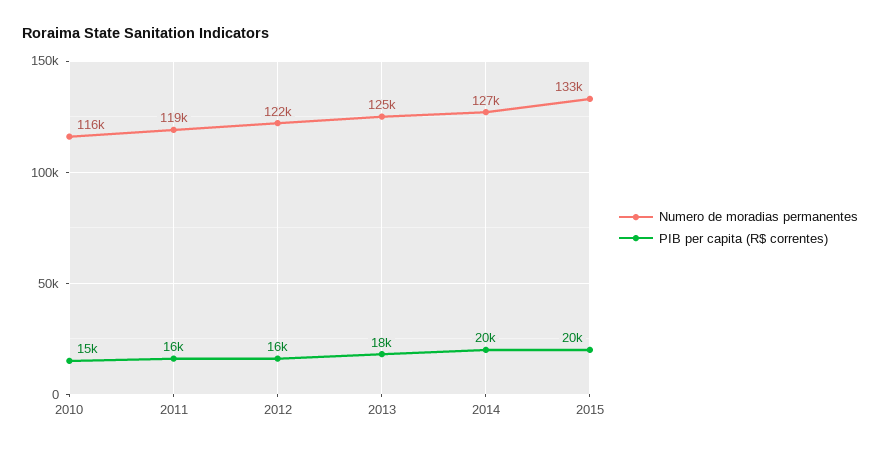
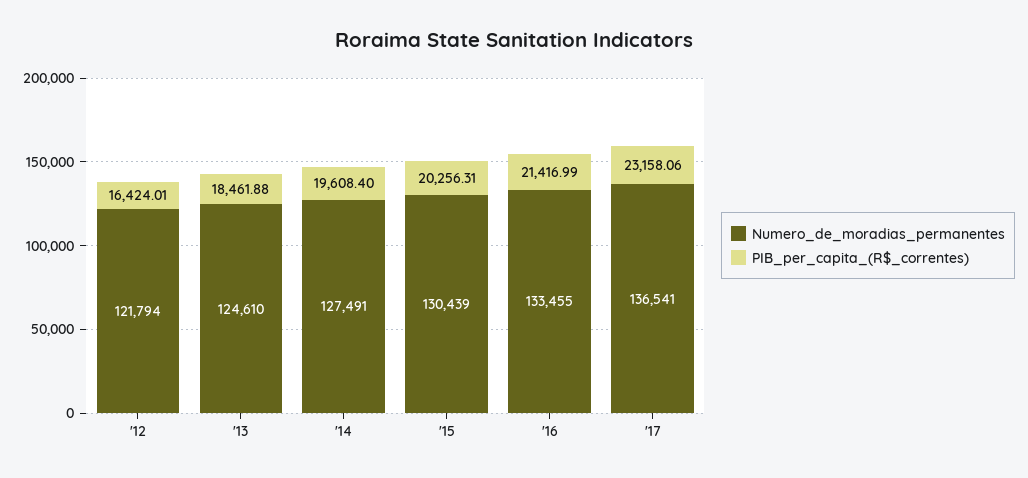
Numero de moradias permanentes, 2010: 116000 -> none
PIB per capita (R$ correntes), 2010: 15000 -> none
Numero de moradias permanentes, 2011: 119000 -> none
PIB per capita (R$ correntes), 2011: 16000 -> none
Numero de moradias permanentes, 2015: 133000 -> 130439
Numero de moradias permanentes, '16: none -> 133455
PIB per capita (R$ correntes), '16: none -> 21416.99
Numero de moradias permanentes, '17: none -> 136541
PIB per capita (R$ correntes), '17: none -> 23158.06

